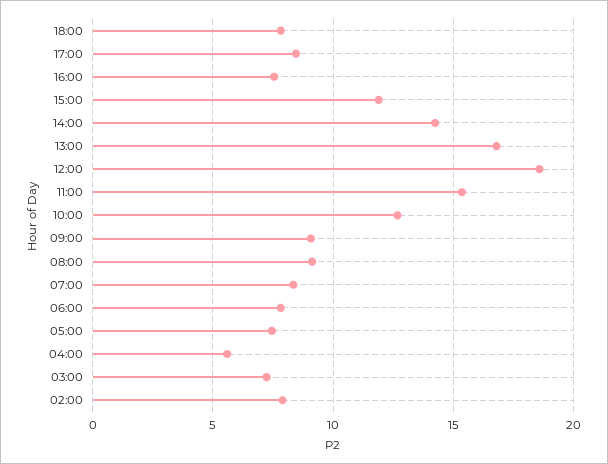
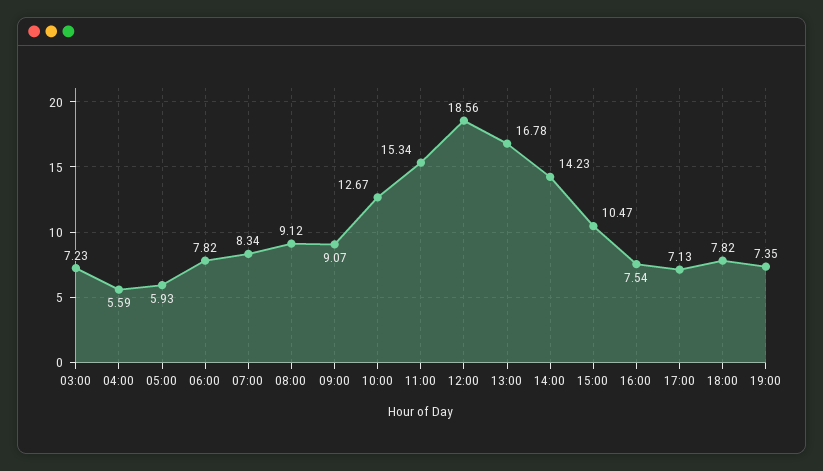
17:00: 8.5 -> 7.13
15:00: 12 -> 10.47
05:00: 7.5 -> 5.93
02:00: 8 -> none
19:00: none -> 7.35

